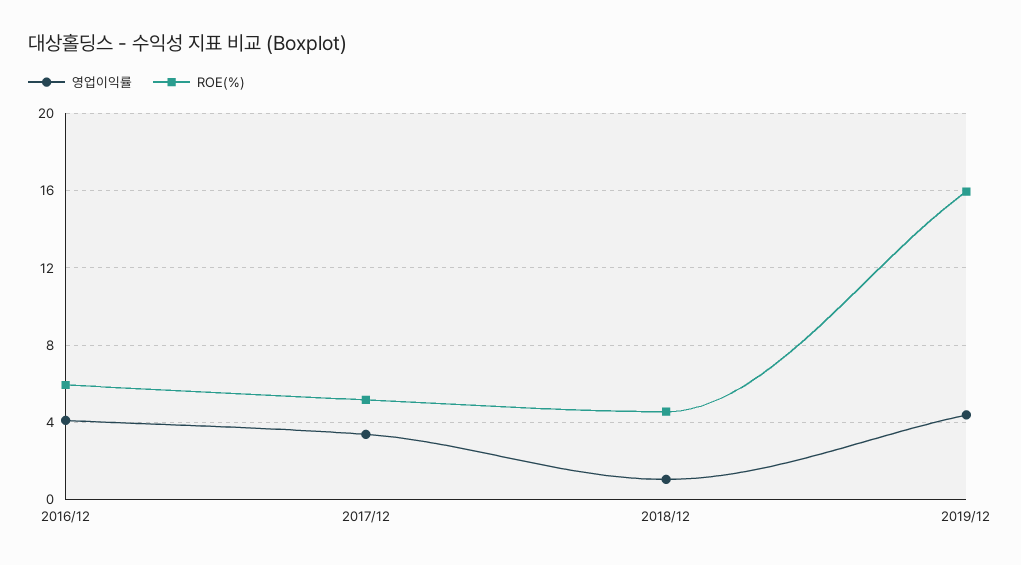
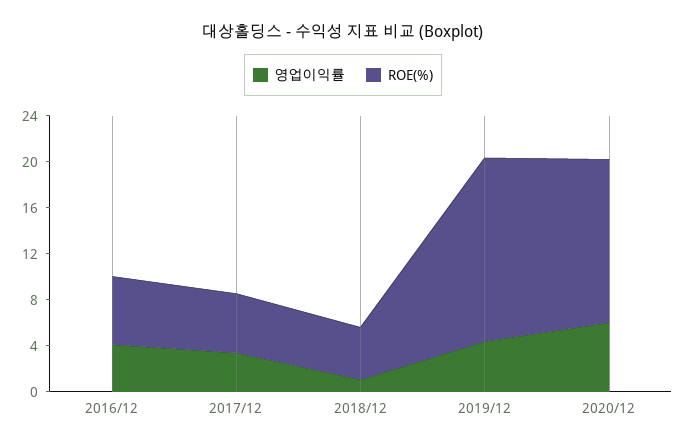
영업이익률, 2020/12: none -> 6
ROE(%), 2020/12: none -> 14

